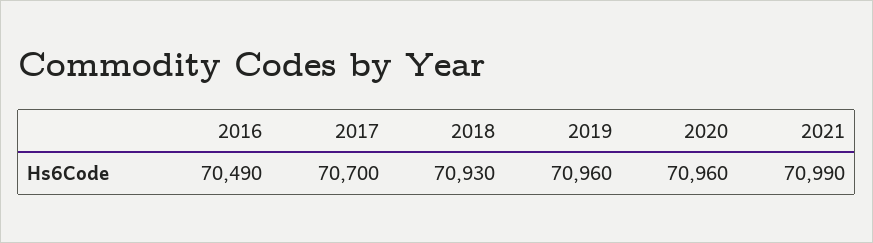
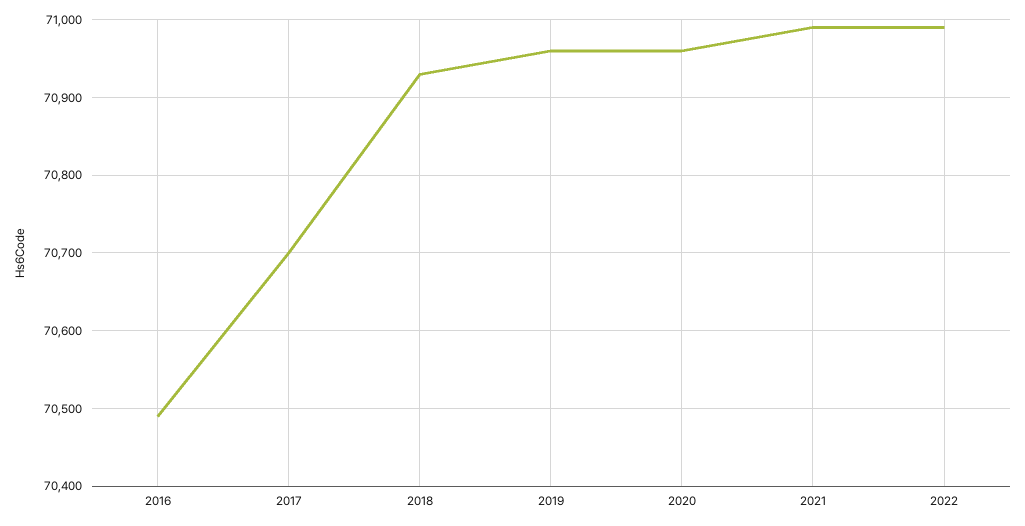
2022: none -> 70990

